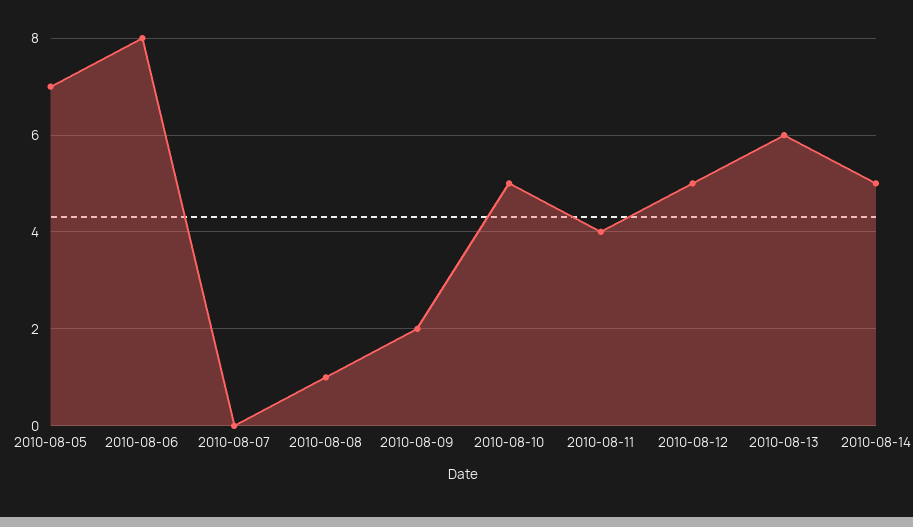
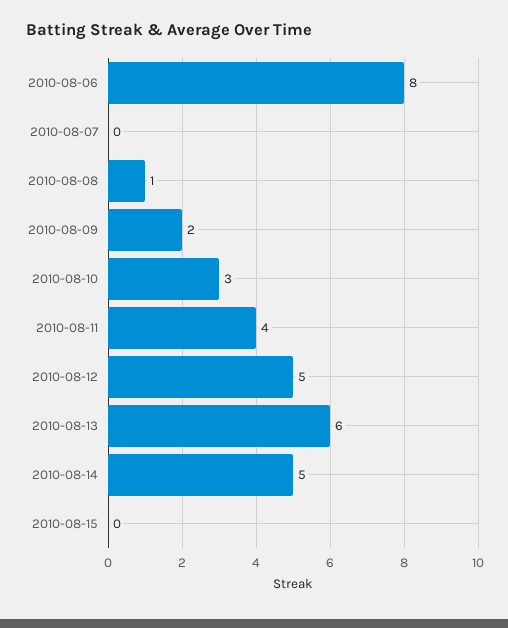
2010-08-05: 7 -> none
2010-08-10: 5 -> 3
2010-08-15: none -> 0

